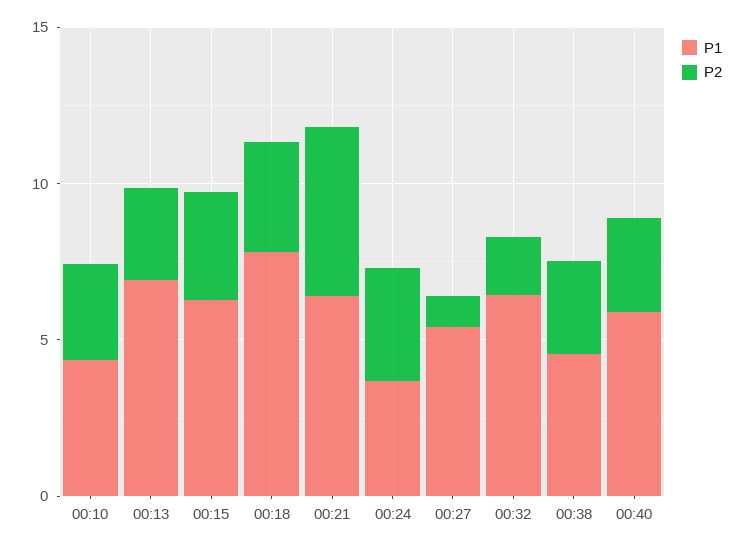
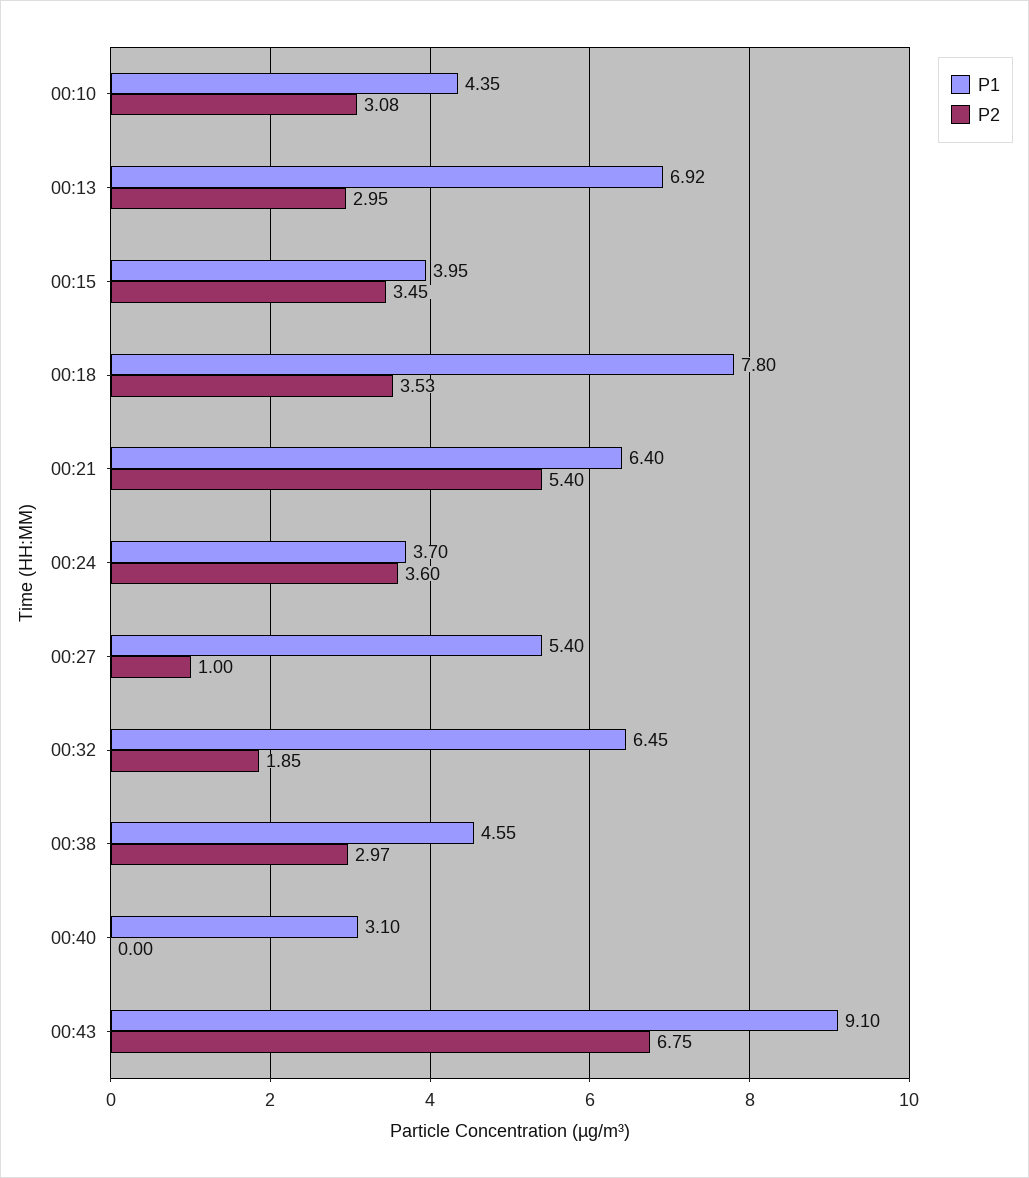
P1, 00:15: 6 -> 3.95
P1, 00:40: 6 -> 3.1
P2, 00:40: 3 -> 0
P1, 00:43: none -> 9.1
P2, 00:43: none -> 6.75

